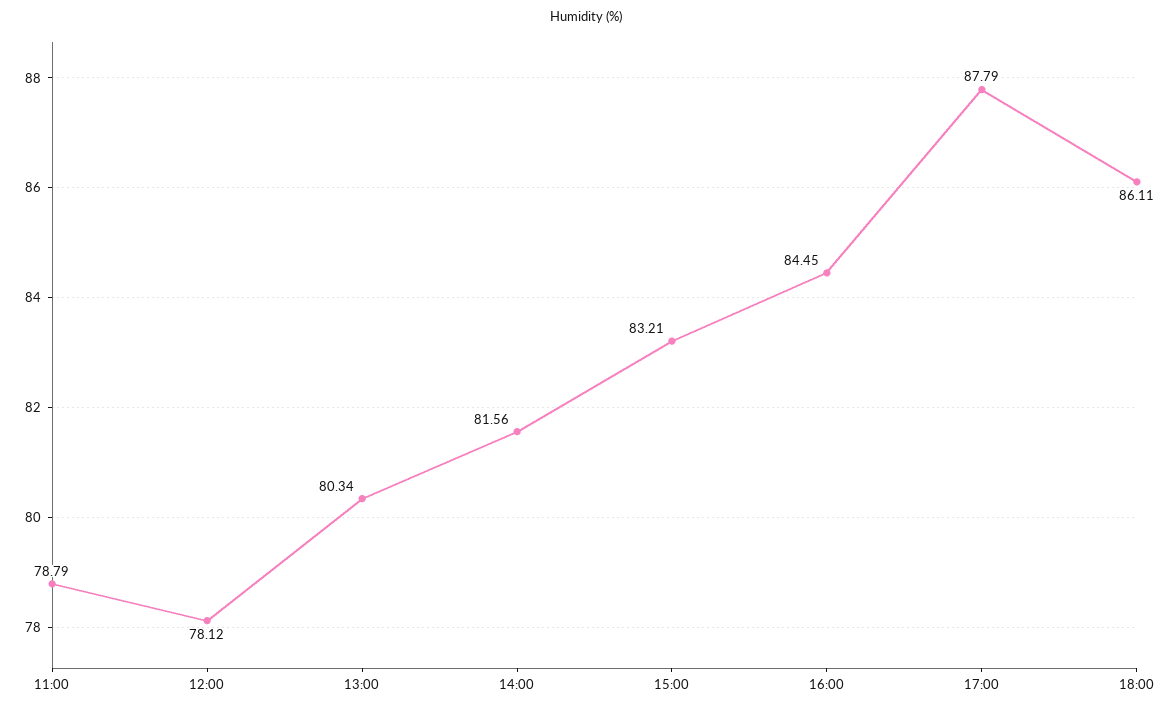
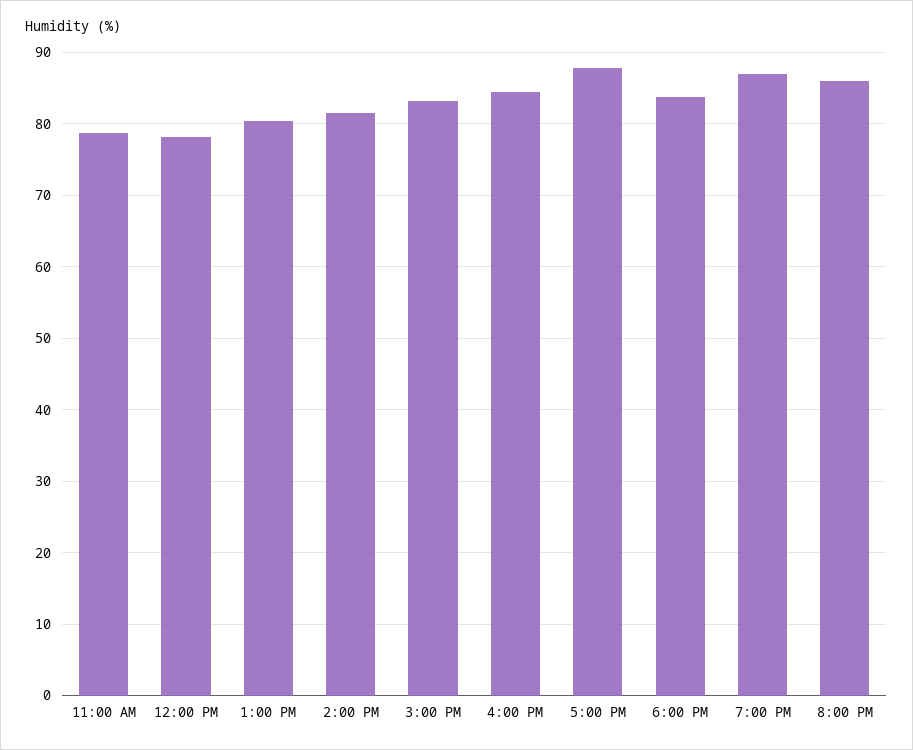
18:00: 86.11 -> 84
7:00 PM: none -> 87
8:00 PM: none -> 86

